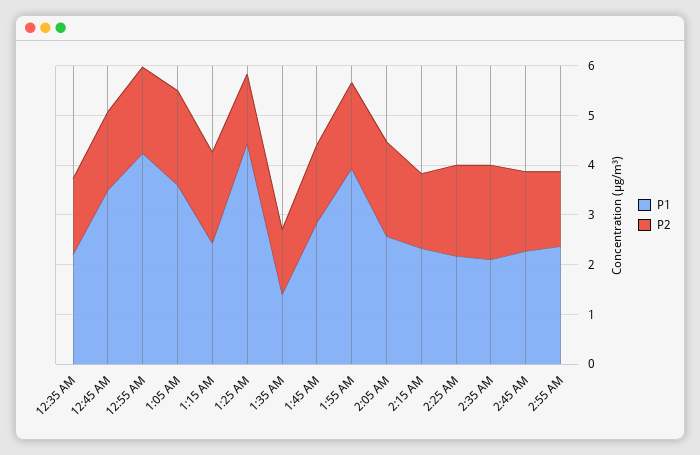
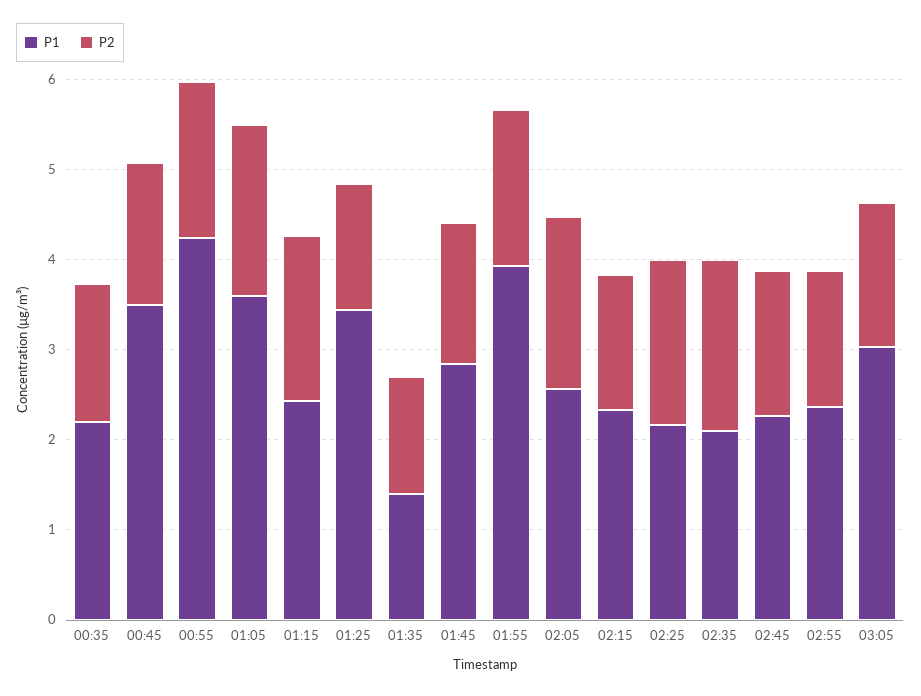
P1, 1:25 AM: 4.4 -> 3.4
P1, 03:05: none -> 3
P2, 03:05: none -> 1.6

